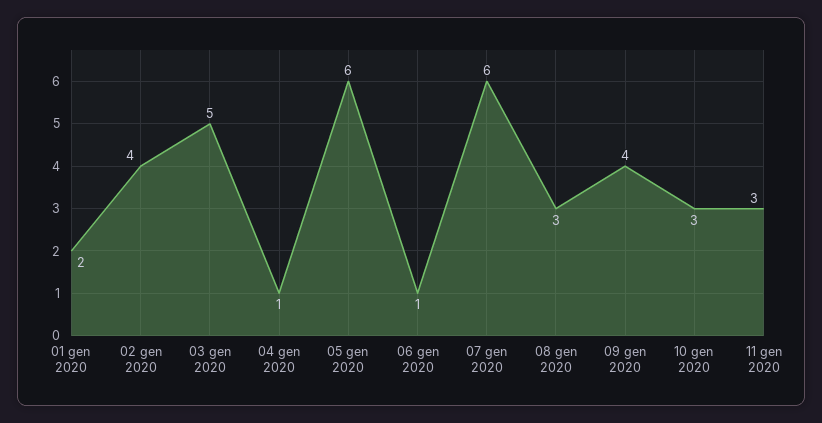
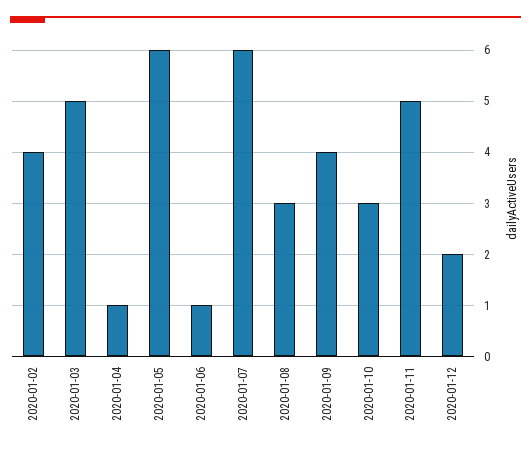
01 gen 2020: 2 -> none
11 gen 2020: 3 -> 5
2020-01-12: none -> 2

